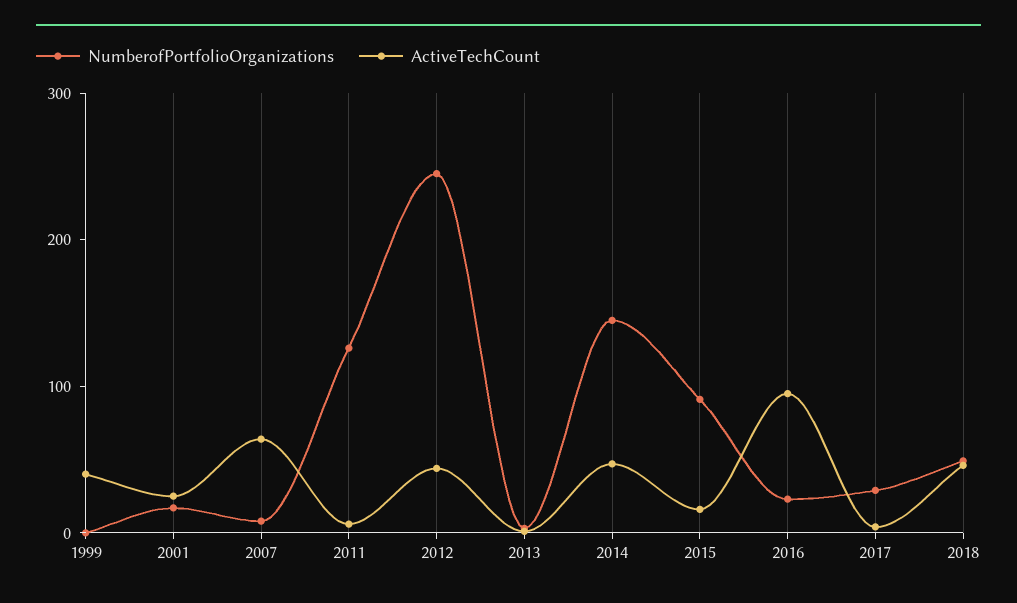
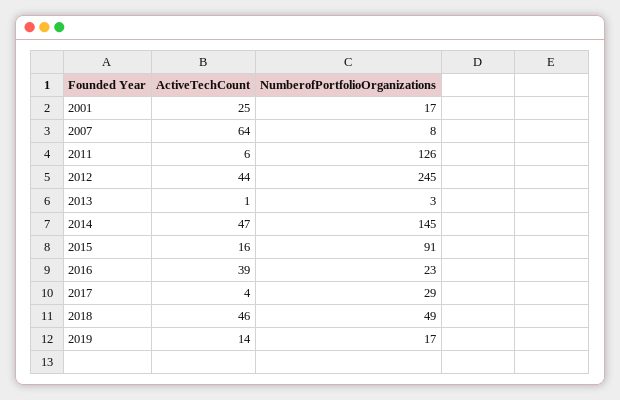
NumberofPortfolioOrganizations, 1999: 0 -> none
ActiveTechCount, 1999: 40 -> none
ActiveTechCount, 2016: 100 -> 39
ActiveTechCount, 2019: none -> 14
NumberofPortfolioOrganizations, 2019: none -> 17

